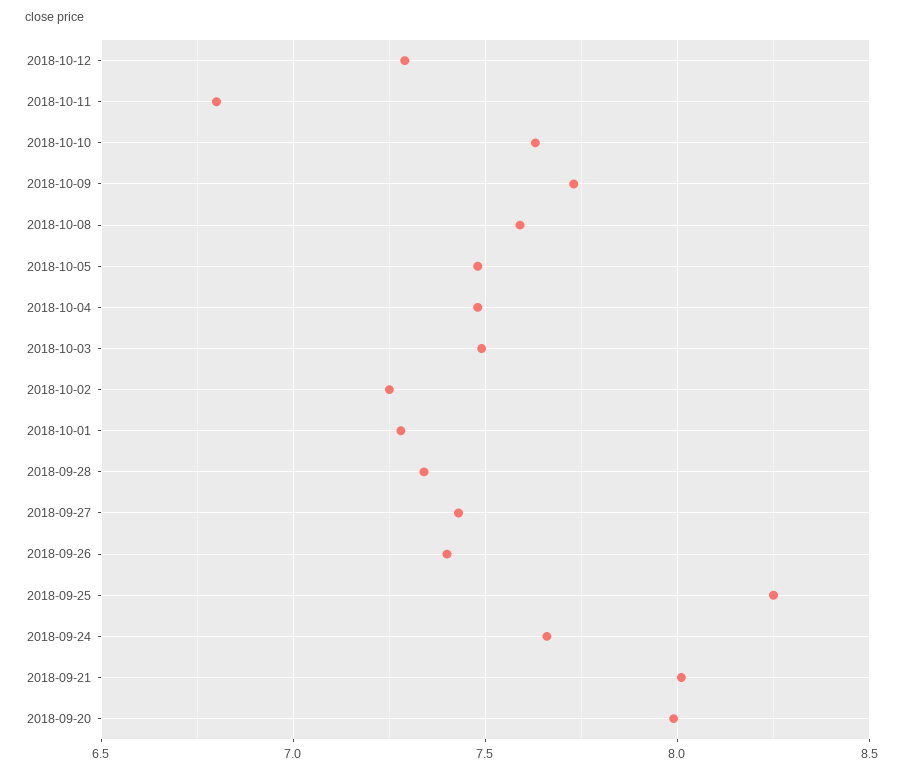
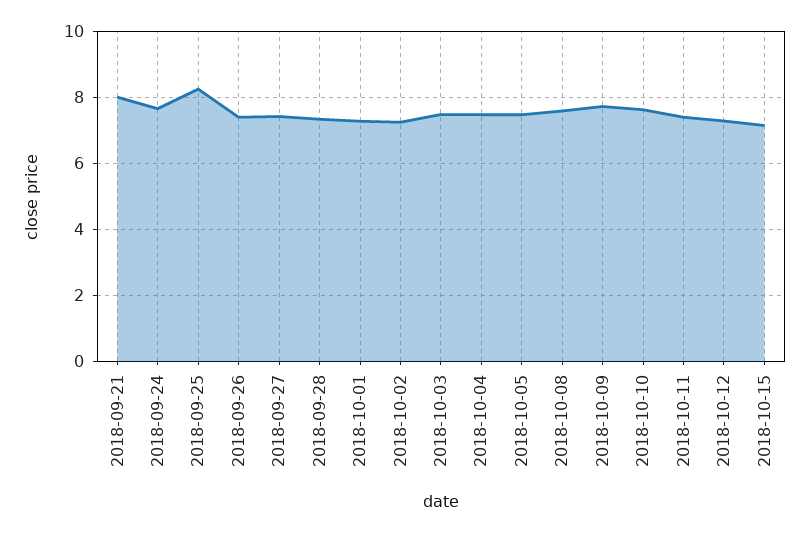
2018-10-11: 6.8 -> 7.4
2018-09-20: 8 -> none
2018-10-15: none -> 7.2

